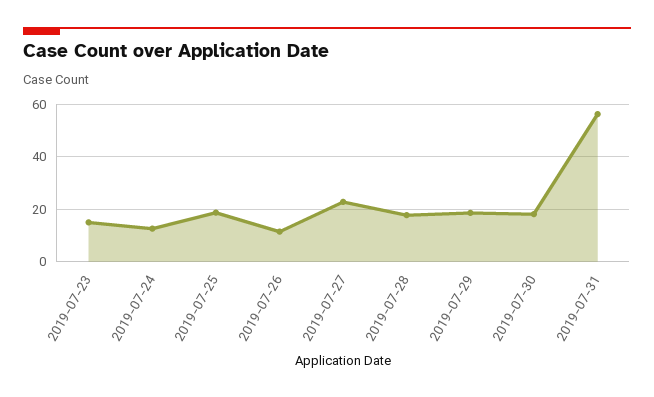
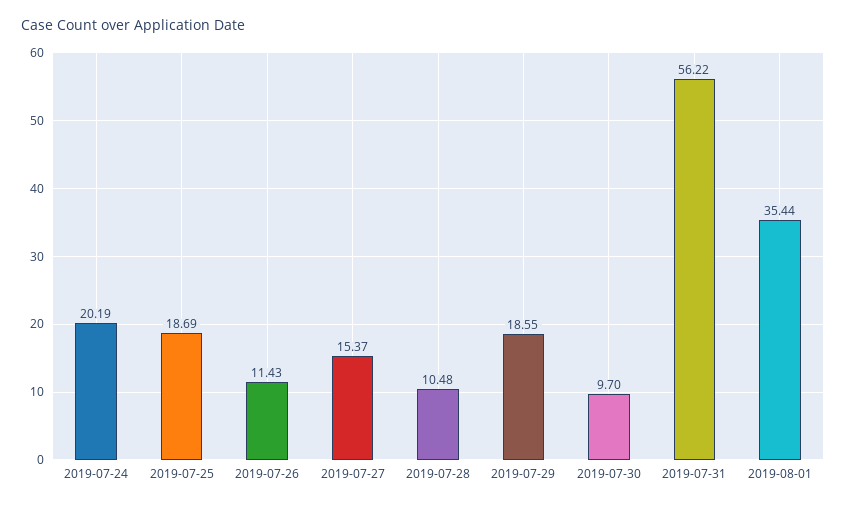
2019-07-23: 15 -> none
2019-07-24: 12.5 -> 20.19
2019-07-27: 22.5 -> 15.37
2019-07-28: 17.5 -> 10.48
2019-07-30: 17.5 -> 9.7
2019-08-01: none -> 35.44

